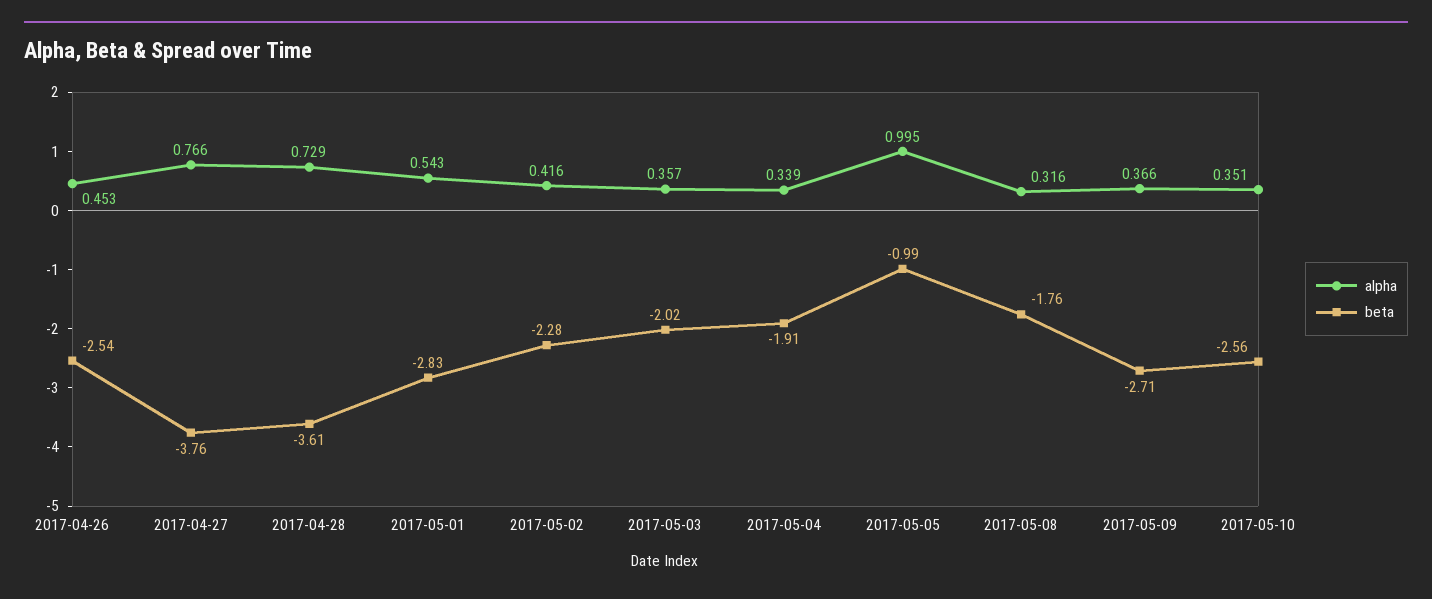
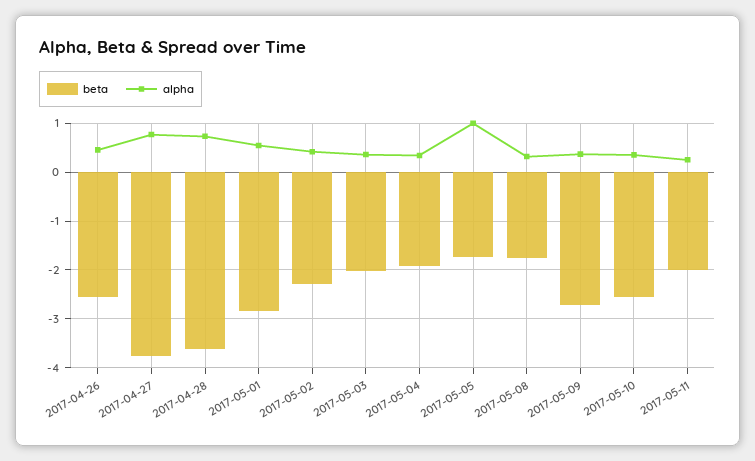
beta, 2017-05-05: -0.99 -> -1.8
beta, 2017-05-11: none -> -2
alpha, 2017-05-11: none -> 0.2

